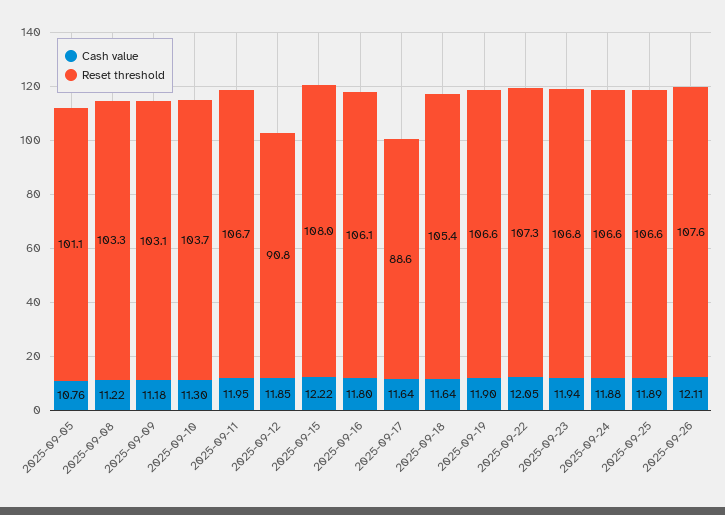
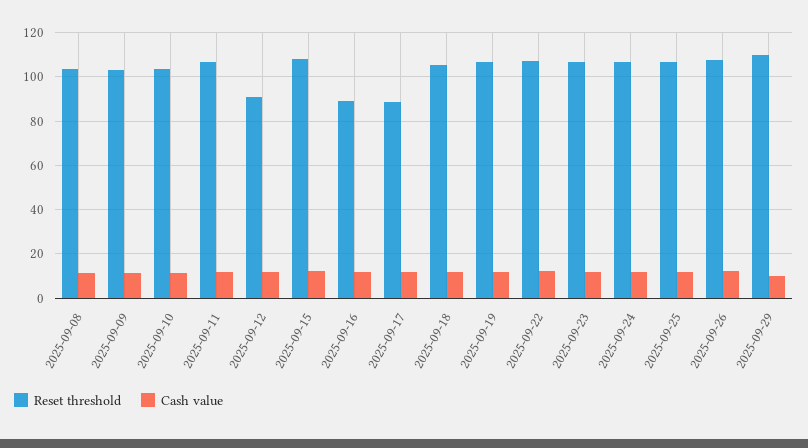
Cash value, 2025-09-05: 10.76 -> none
Reset threshold, 2025-09-05: 101.1 -> none
Reset threshold, 2025-09-16: 106.1 -> 90
Reset threshold, 2025-09-29: none -> 110
Cash value, 2025-09-29: none -> 10

